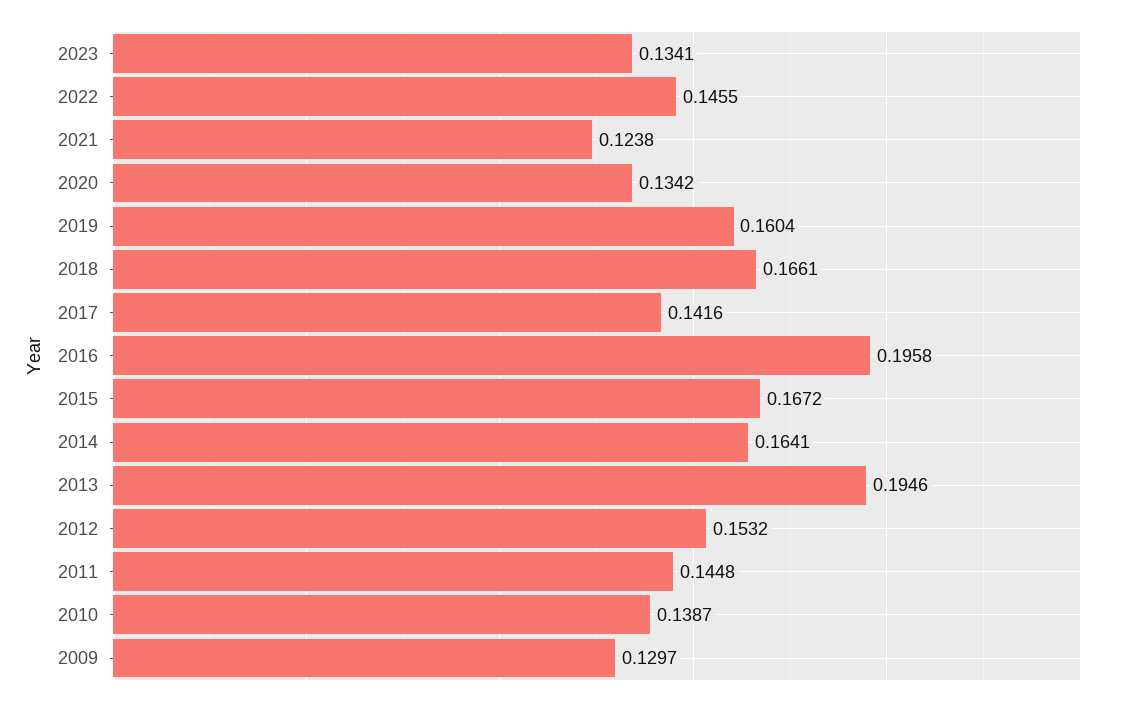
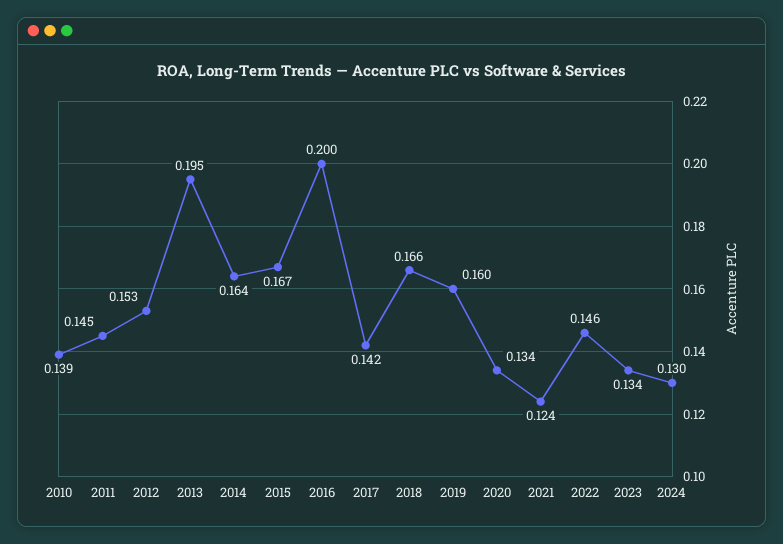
2016: 0.1958 -> 0.2
2009: 0.1297 -> none
2024: none -> 0.13

